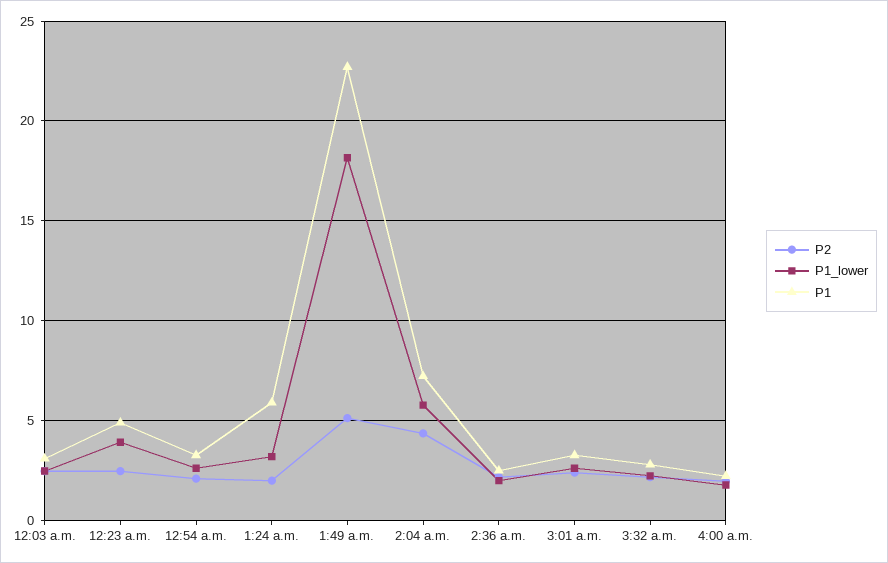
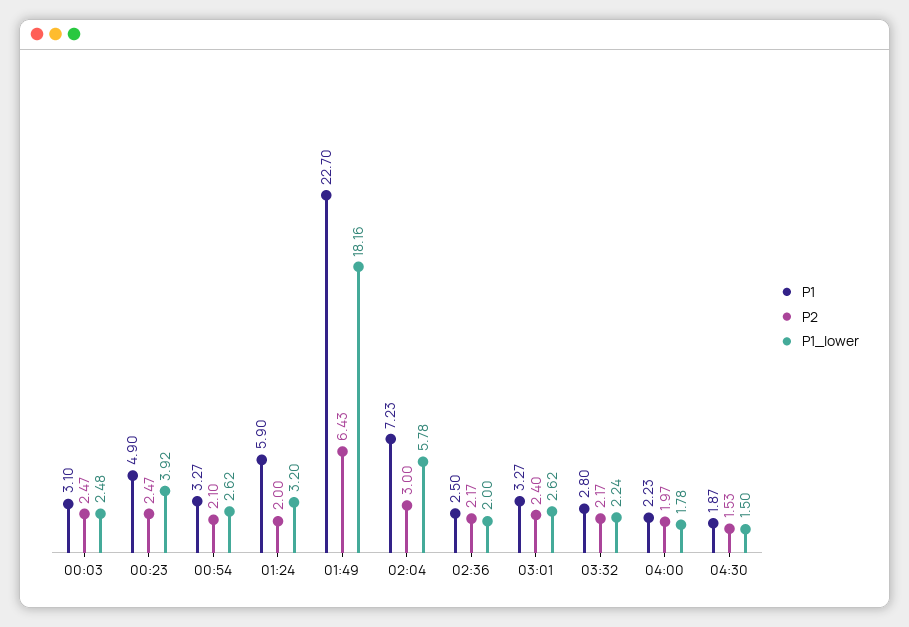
P2, 1:49 a.m.: 5 -> 6.43
P2, 2:04 a.m.: 4.5 -> 3
P1, 04:30: none -> 1.87
P2, 04:30: none -> 1.53
P1_lower, 04:30: none -> 1.5

